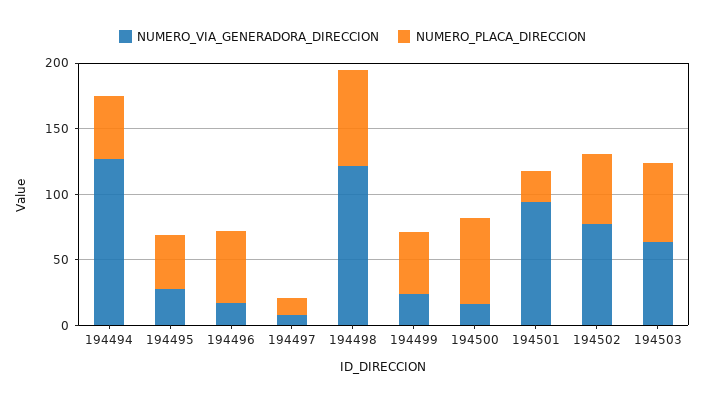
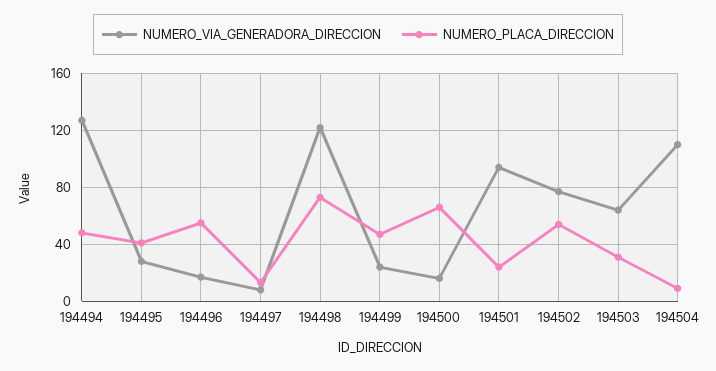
NUMERO_PLACA_DIRECCION, 194503: 60 -> 30
NUMERO_VIA_GENERADORA_DIRECCION, 194504: none -> 110
NUMERO_PLACA_DIRECCION, 194504: none -> 10

